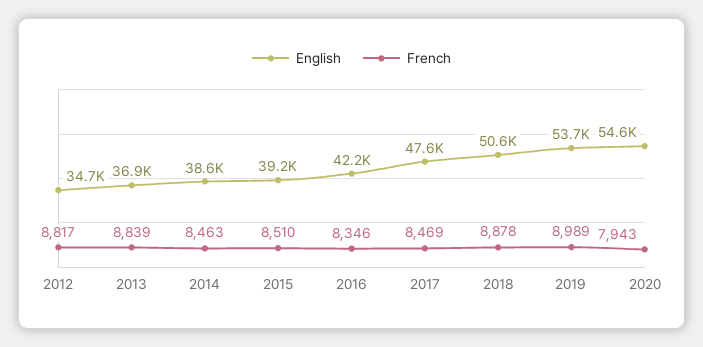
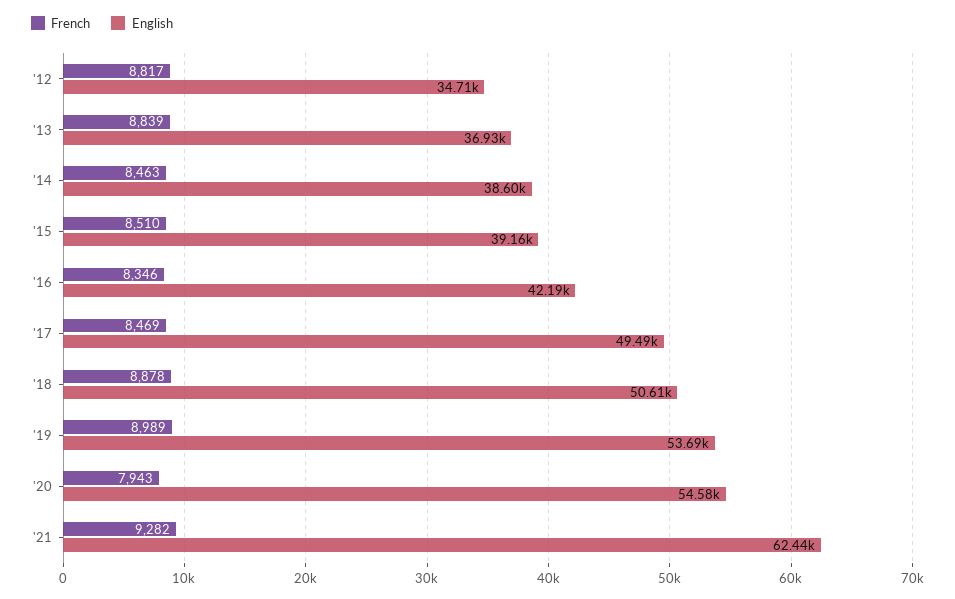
English, 2017: 47600 -> 49490
French, '21: none -> 9282
English, '21: none -> 62440

